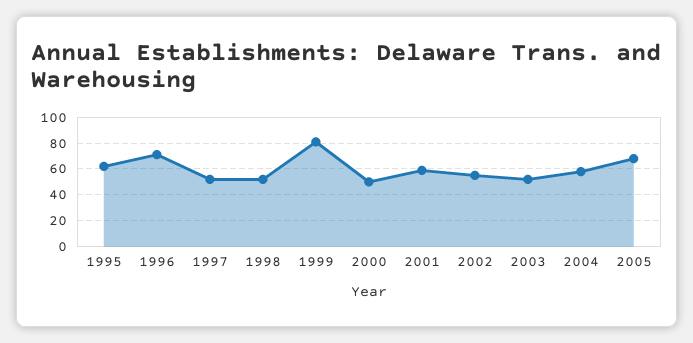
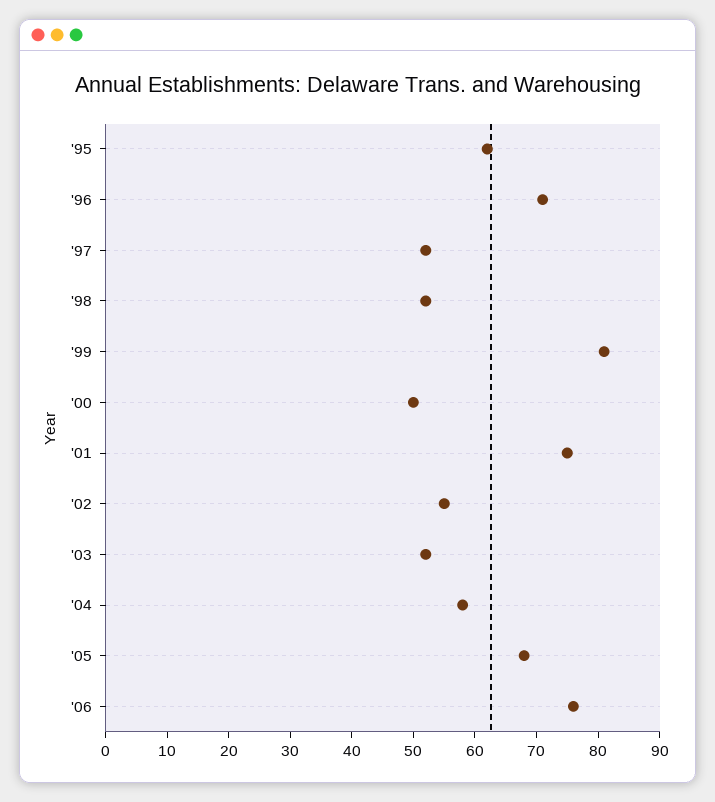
2001: 60 -> 75
'06: none -> 75

